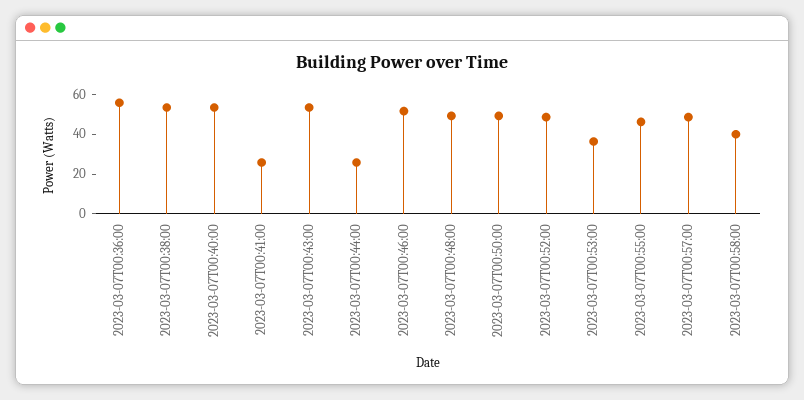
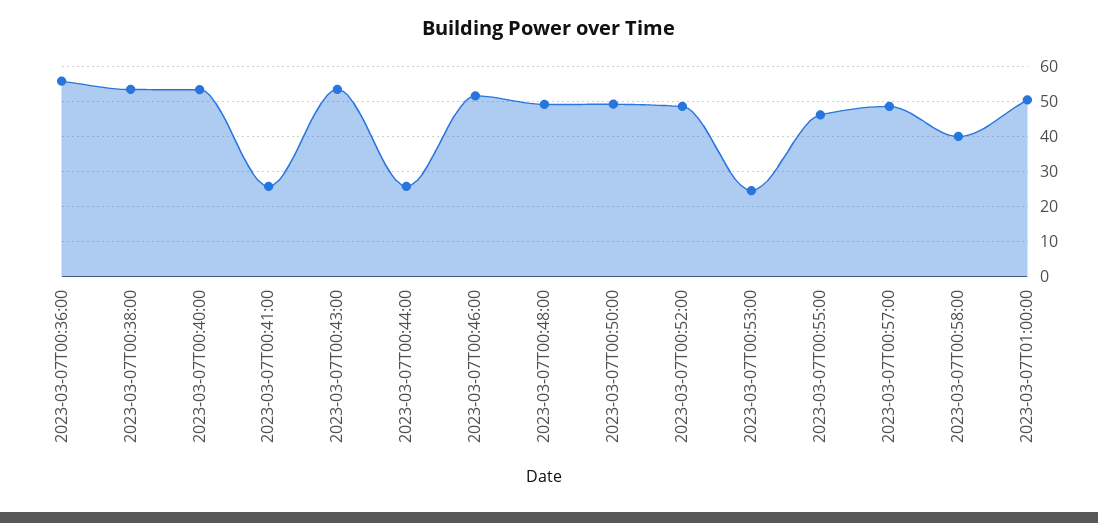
2023-03-07T00:53:00: 35 -> 24
2023-03-07T01:00:00: none -> 50

